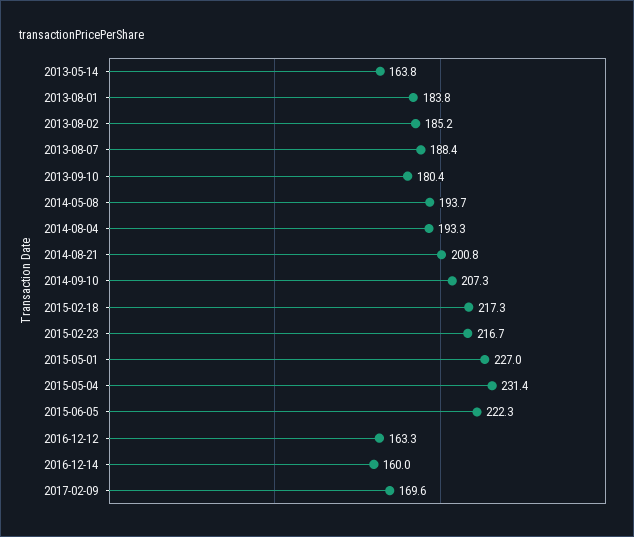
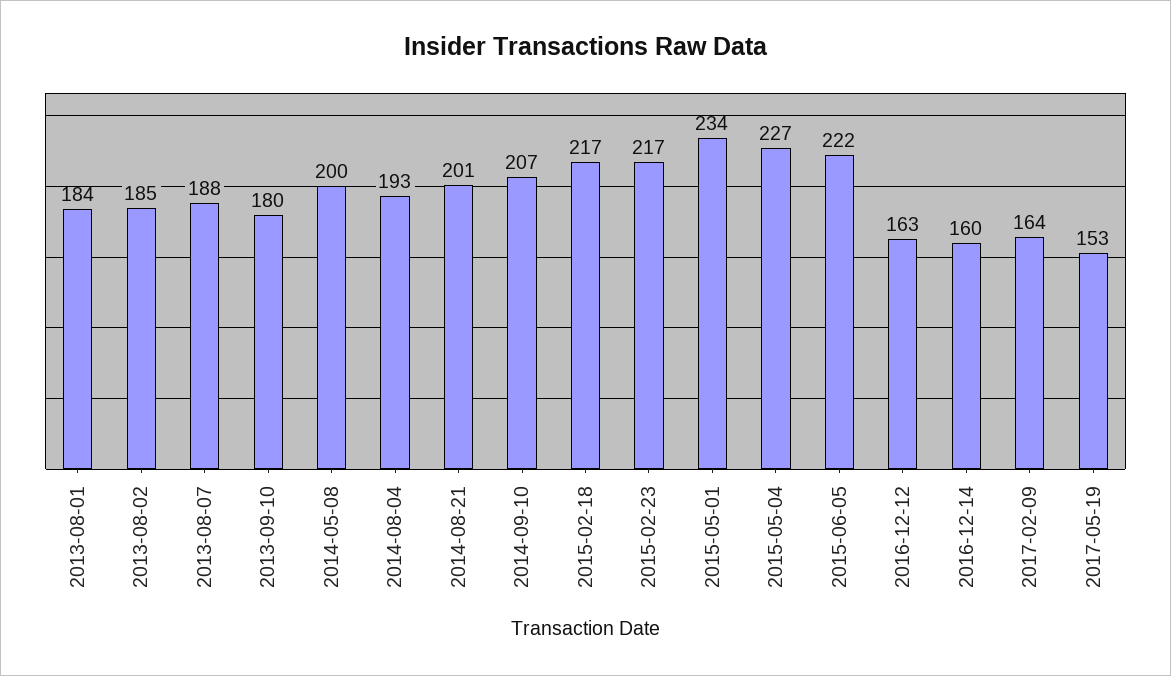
2013-05-14: 163.8 -> none
2014-05-08: 193.7 -> 200
2015-05-01: 227 -> 234
2015-05-04: 231.4 -> 227
2017-02-09: 169.6 -> 164
2017-05-19: none -> 153

